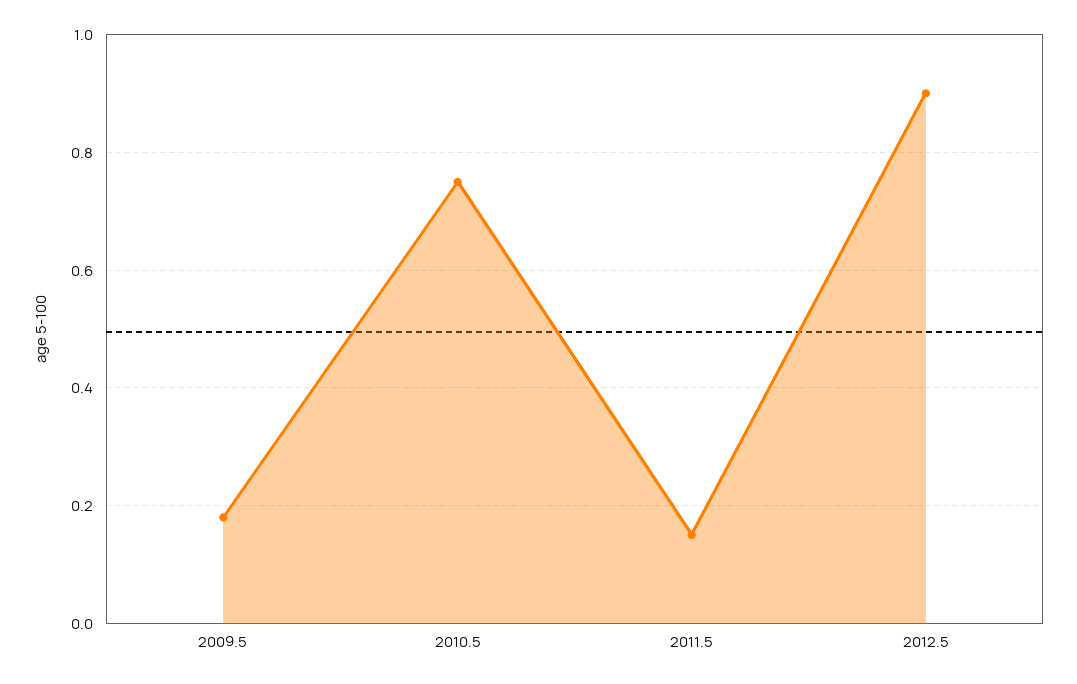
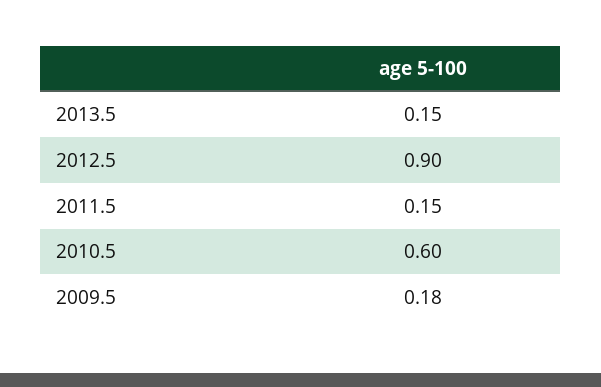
2010.5: 0.75 -> 0.6
2013.5: none -> 0.15

